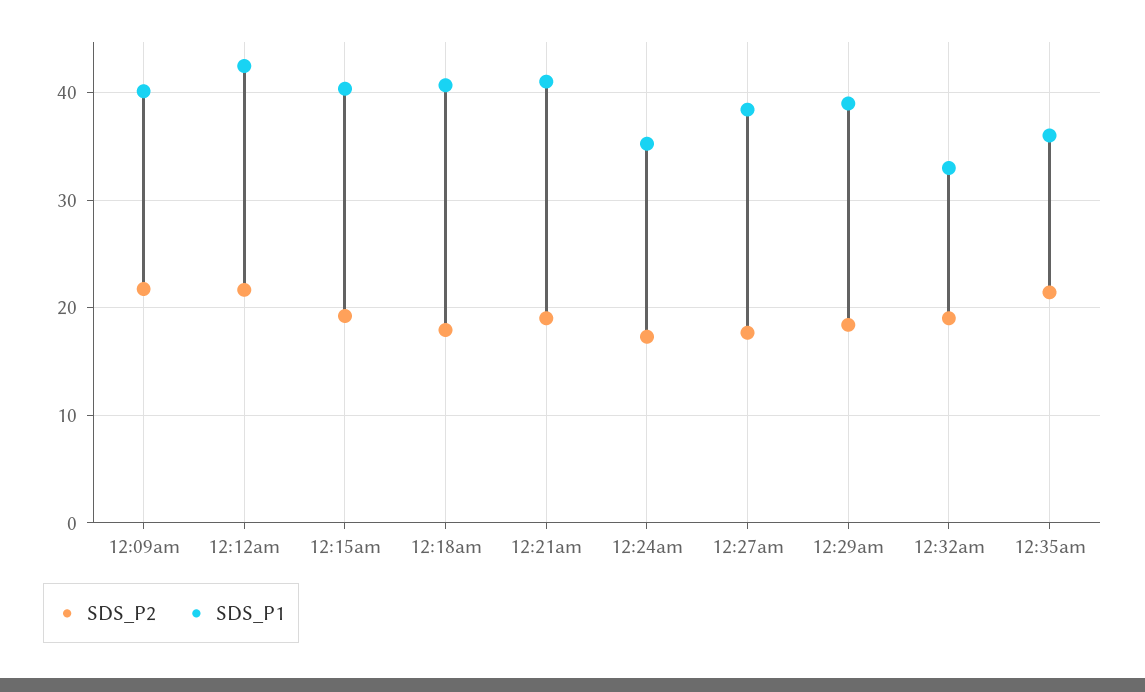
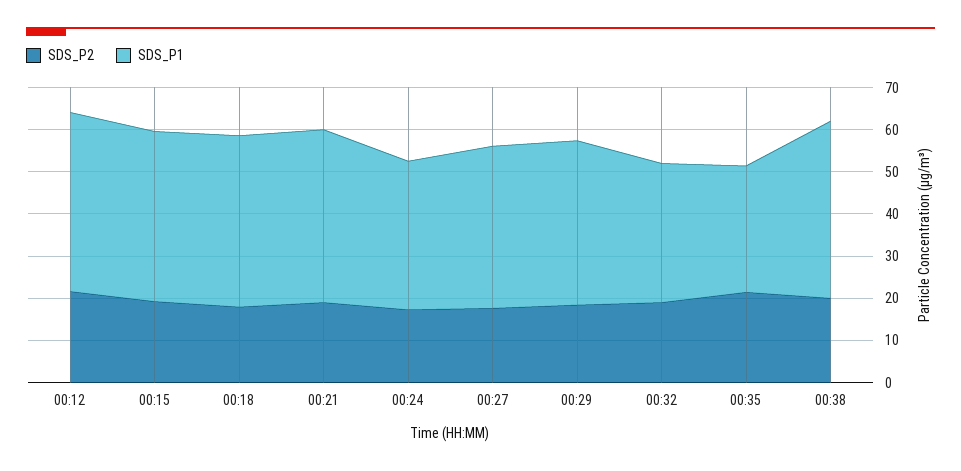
SDS_P2, 12:09am: 22 -> none
SDS_P1, 12:09am: 40 -> none
SDS_P1, 12:35am: 36 -> 30
SDS_P2, 00:38: none -> 20
SDS_P1, 00:38: none -> 42

